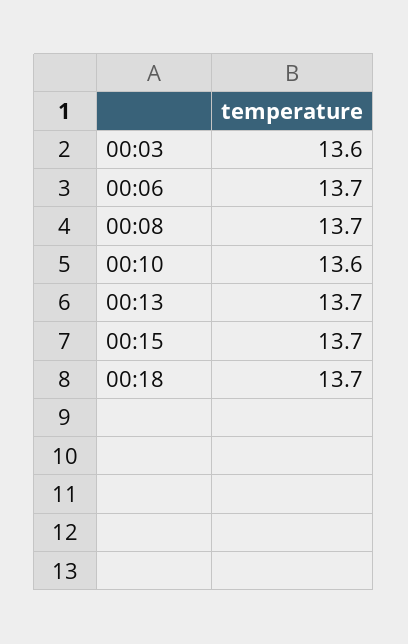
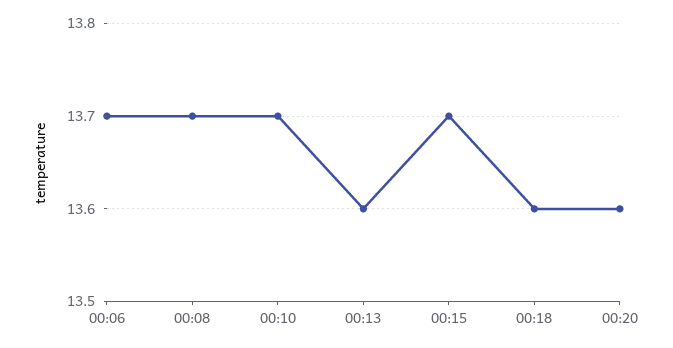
00:03: 13.6 -> none
00:10: 13.6 -> 13.7
00:13: 13.7 -> 13.6
00:18: 13.7 -> 13.6
00:20: none -> 13.6

